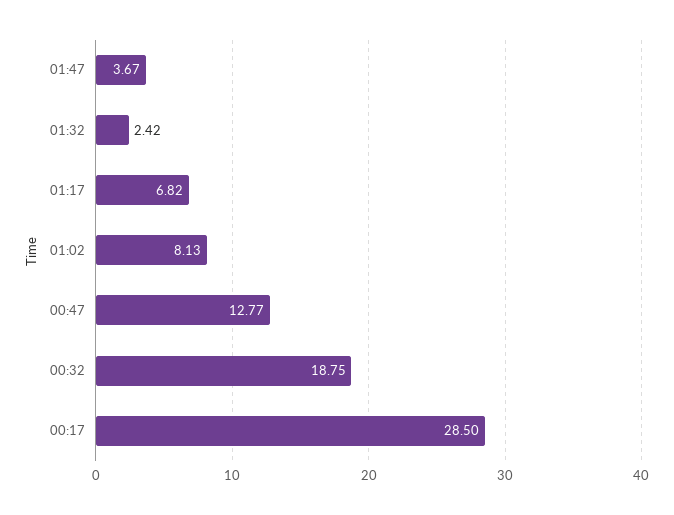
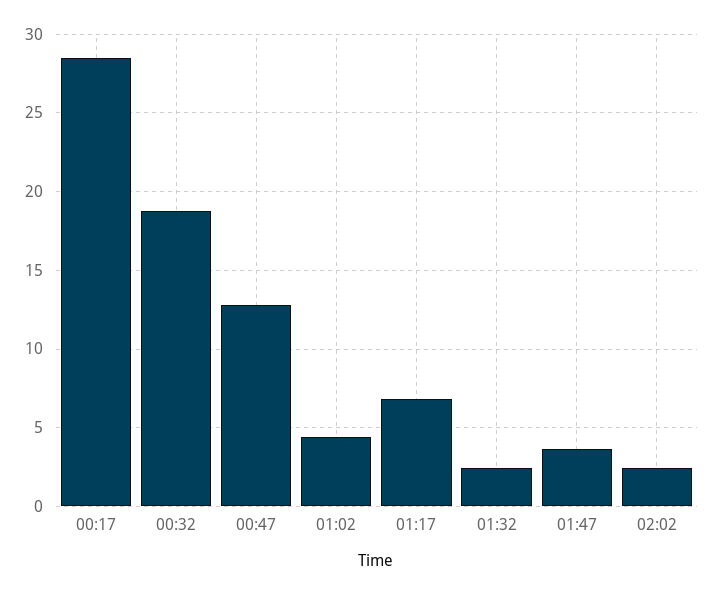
01:02: 8.13 -> 4.5
02:02: none -> 2.5

